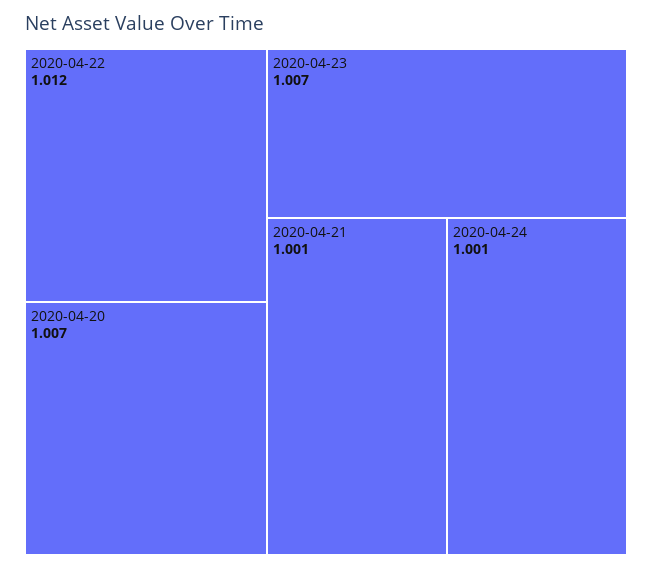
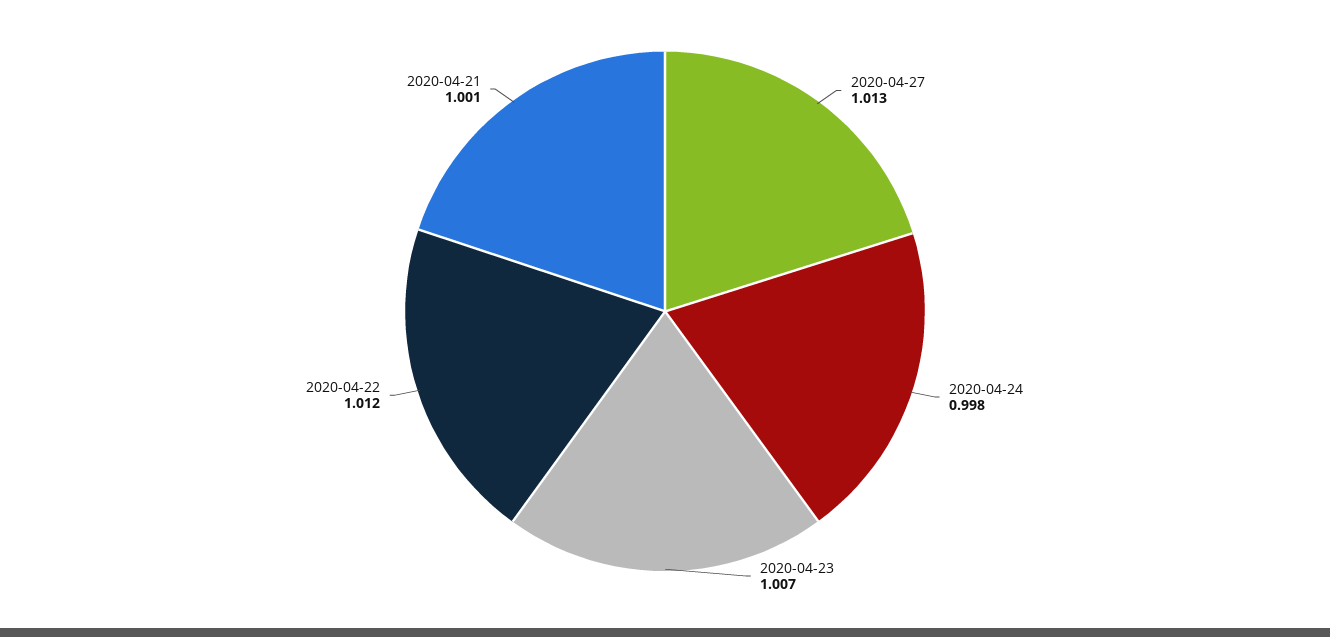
2020-04-20: 1.007 -> none
2020-04-24: 1.001 -> 0.998
2020-04-27: none -> 1.013

